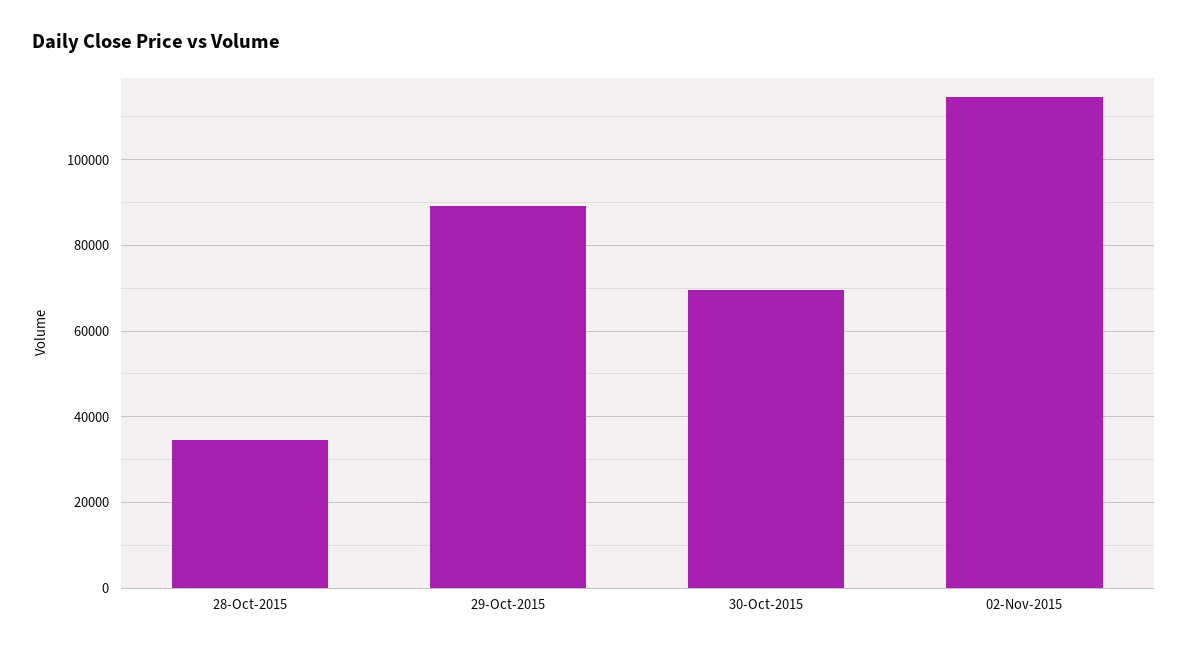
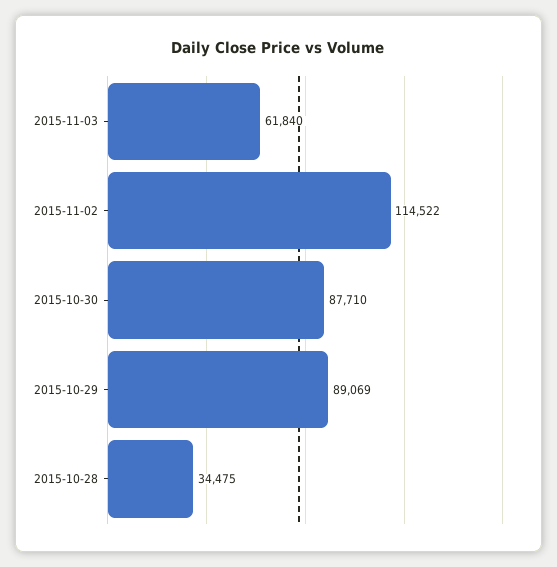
30-Oct-2015: 70000 -> 87710
2015-11-03: none -> 61840

